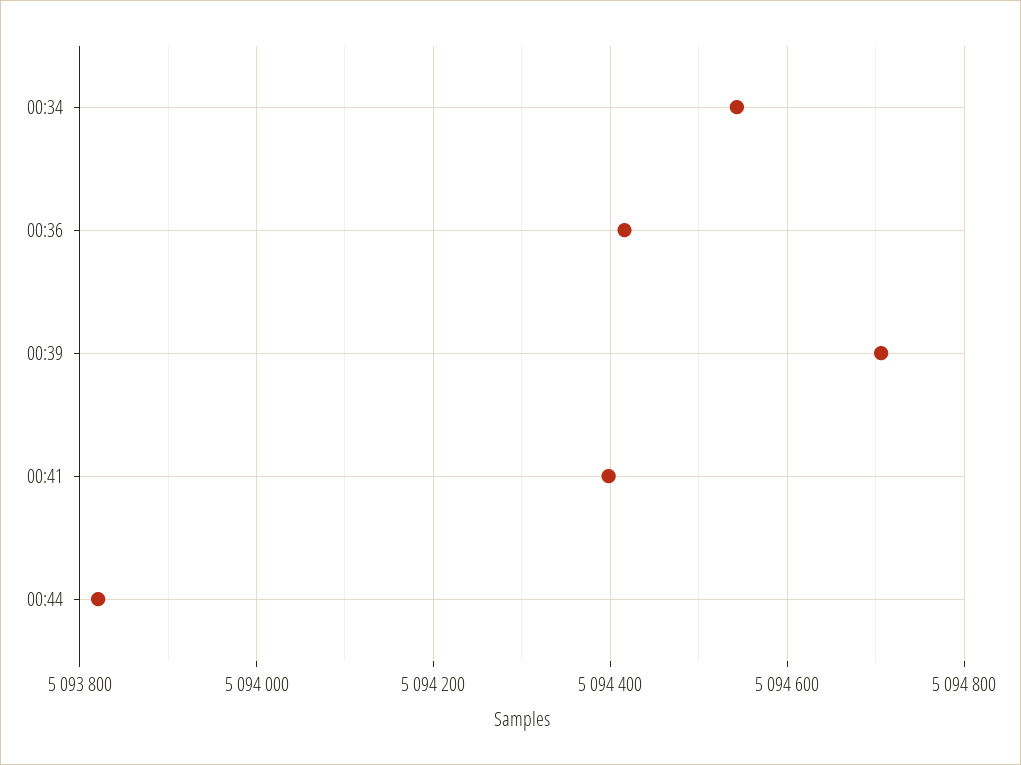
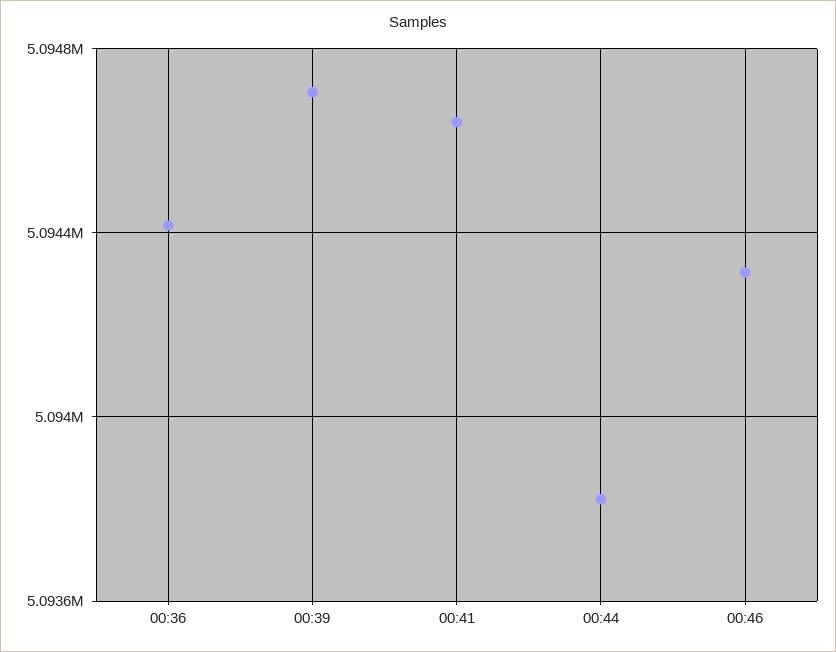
00:34: 5094540 -> none
00:41: 5094400 -> 5094650
00:46: none -> 5094300

